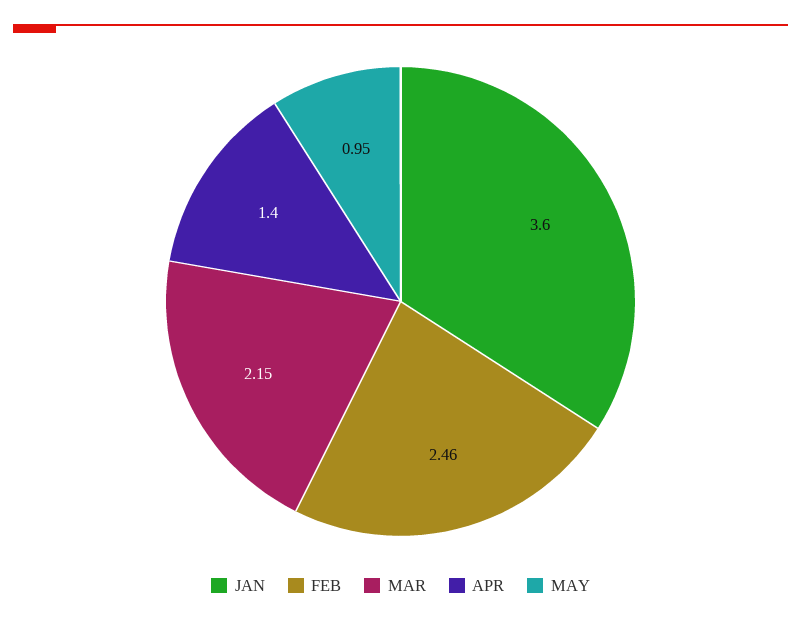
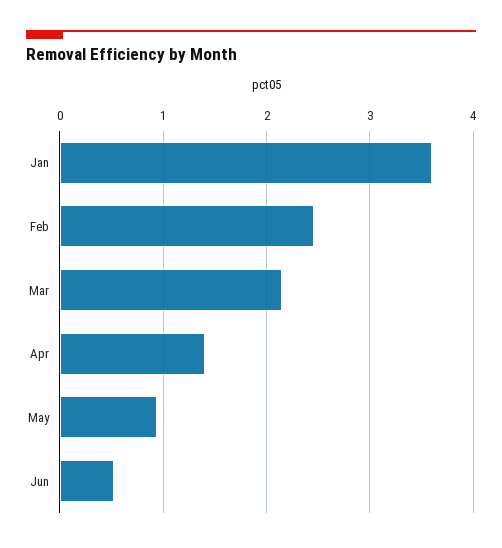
Jun: none -> 0.5

